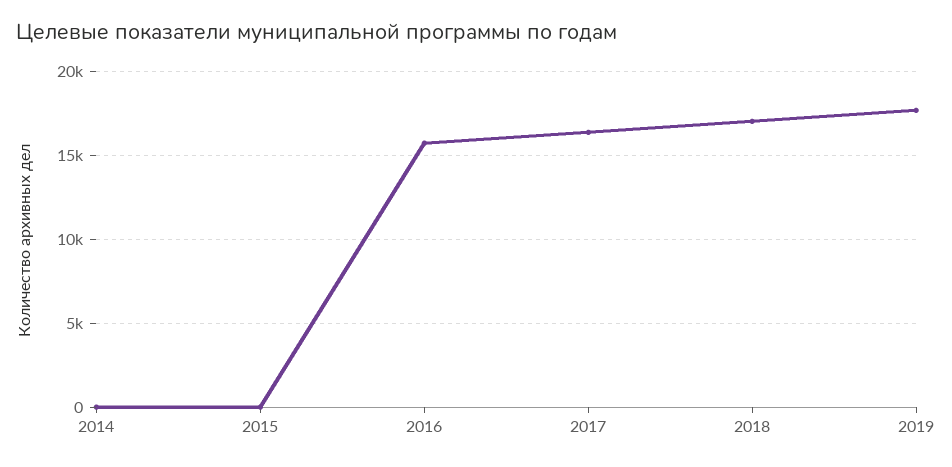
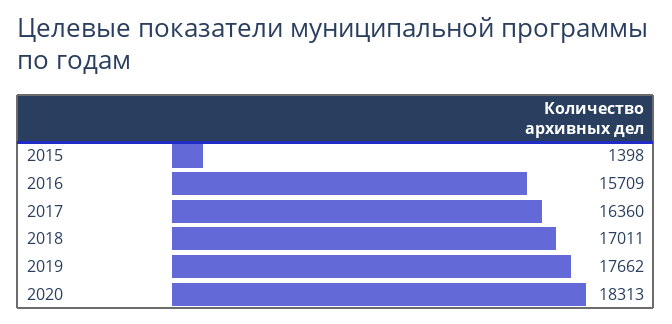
2014: 0 -> none
2015: 0 -> 1398
2020: none -> 18313

